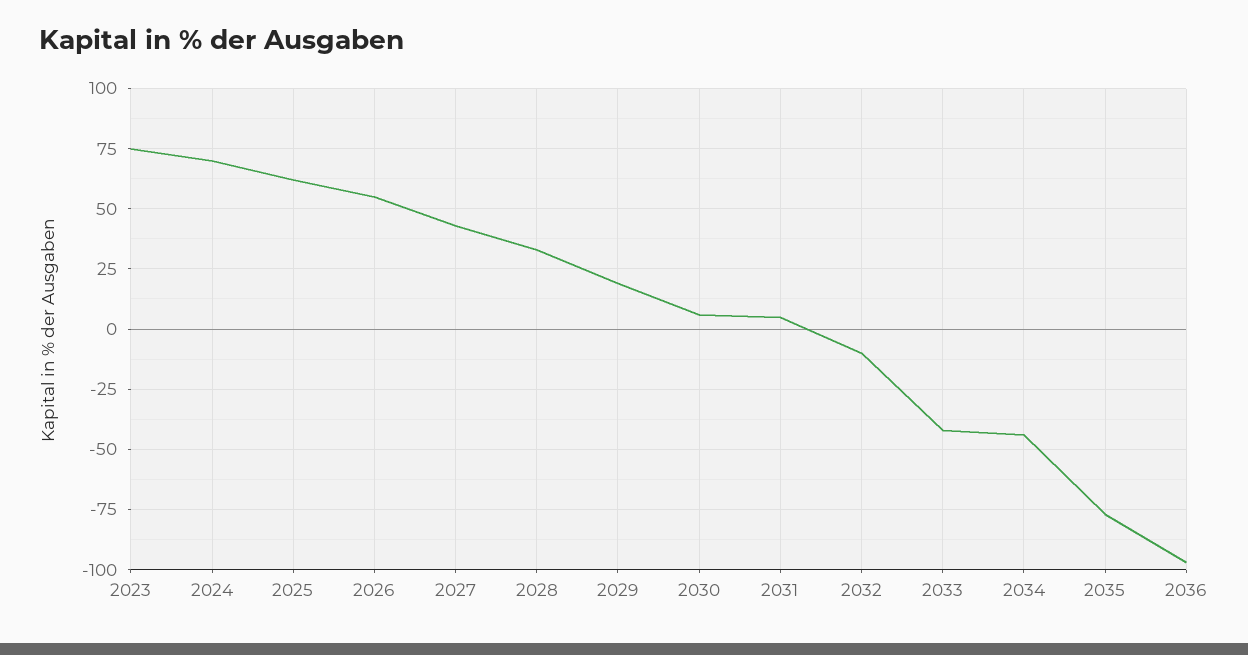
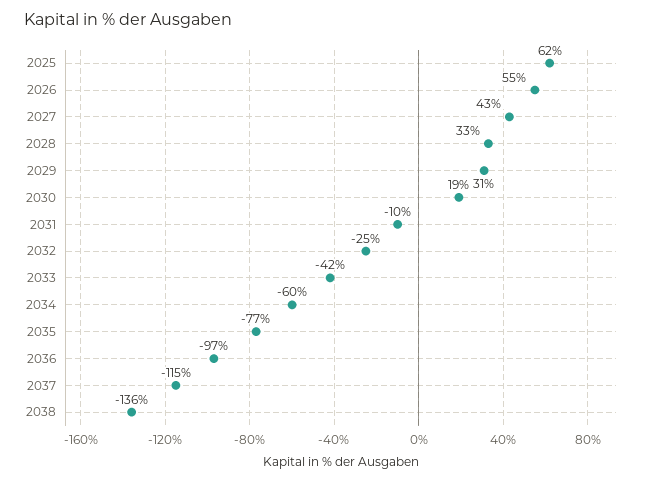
2023: 75 -> none
2024: 70 -> none
2029: 20 -> 31
2030: 5 -> 19
2031: 5 -> -10
2032: -10 -> -25
2034: -45 -> -60
2037: none -> -115
2038: none -> -136

